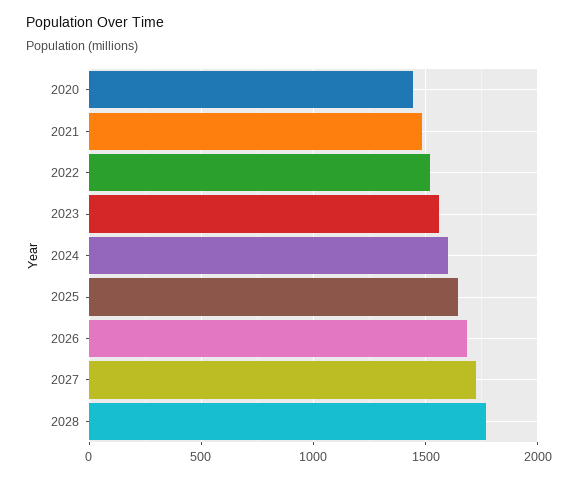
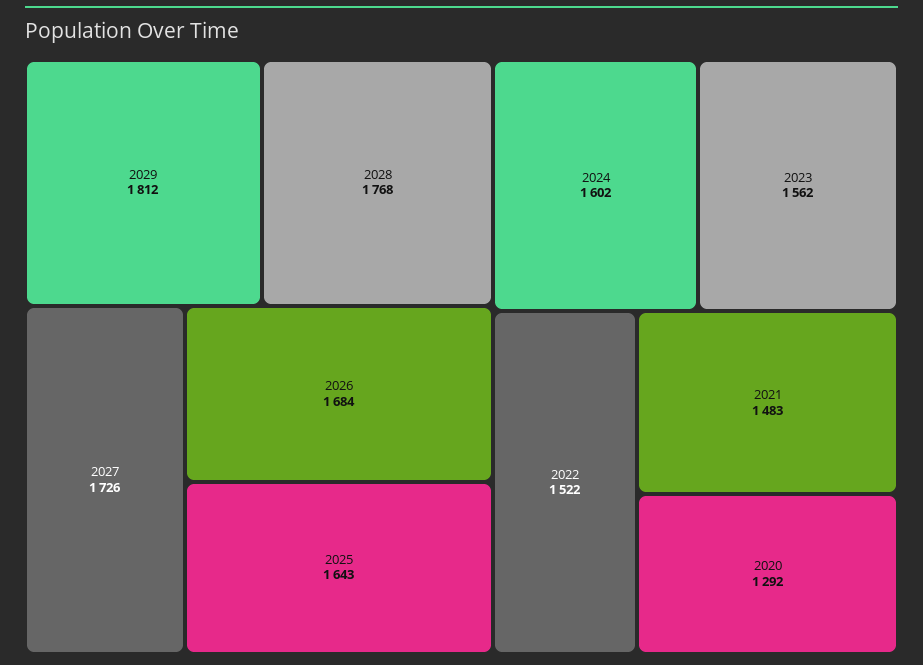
2020: 1450 -> 1292
2029: none -> 1812

